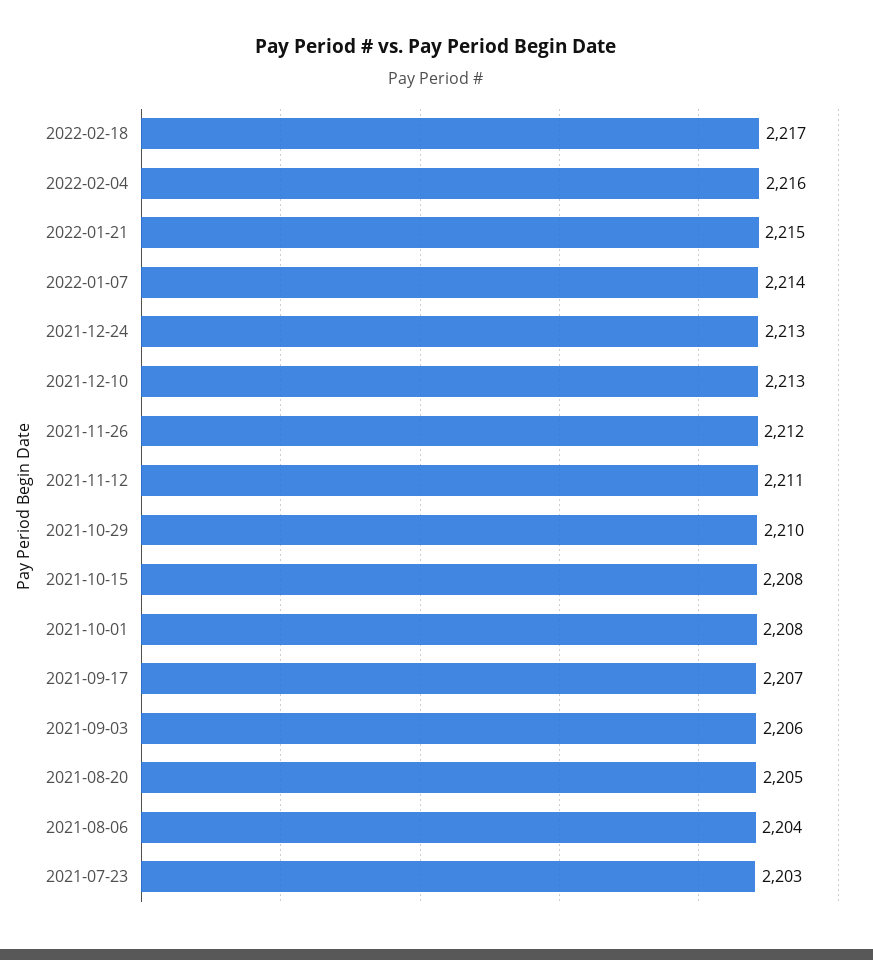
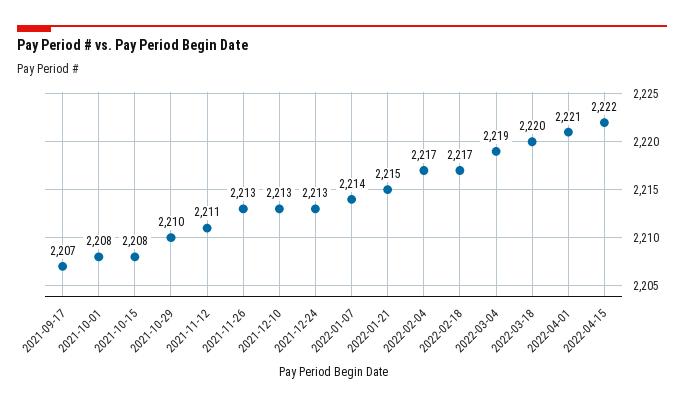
2022-02-04: 2216 -> 2217
2021-11-26: 2212 -> 2213
2021-09-03: 2206 -> none
2021-08-20: 2205 -> none
2021-08-06: 2204 -> none
2021-07-23: 2203 -> none
2022-03-04: none -> 2219
2022-03-18: none -> 2220
2022-04-01: none -> 2221
2022-04-15: none -> 2222

